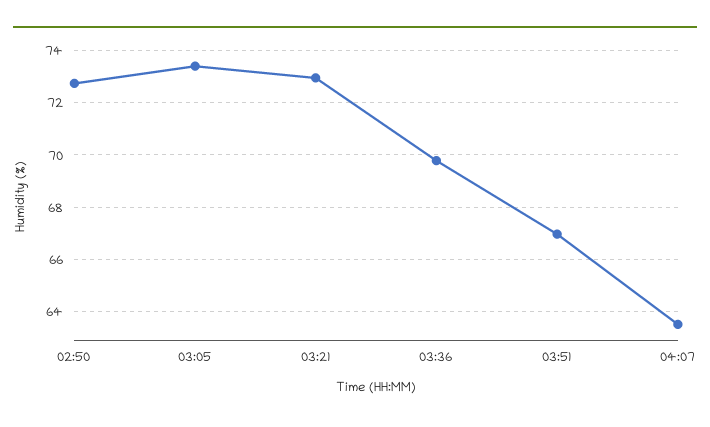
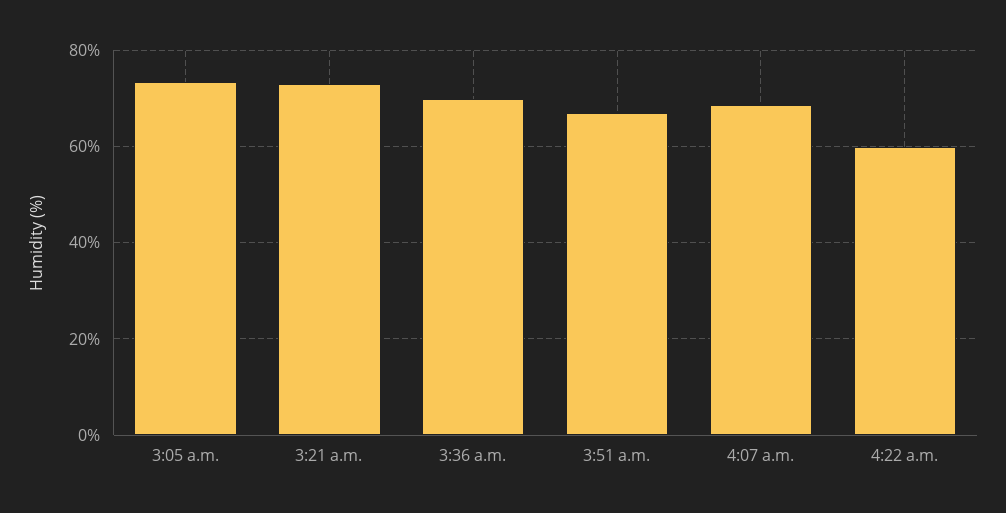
02:50: 72.75 -> none
04:07: 63.5 -> 68
4:22 a.m.: none -> 60

